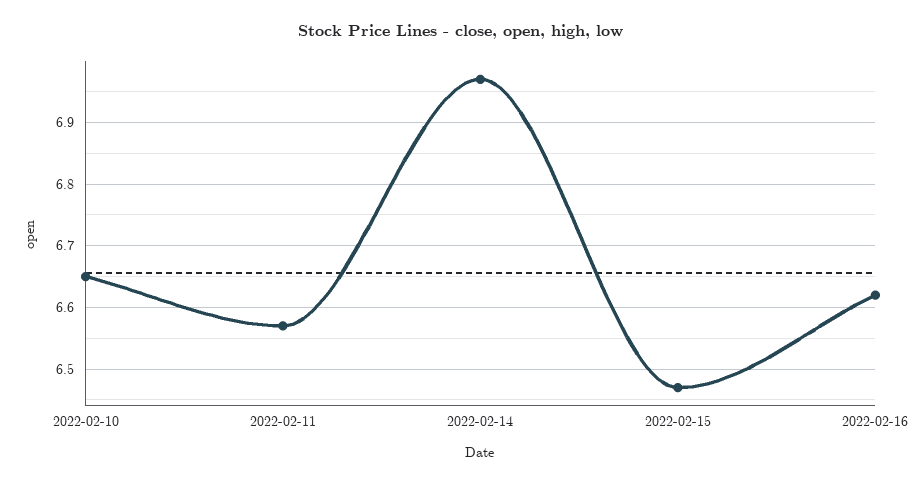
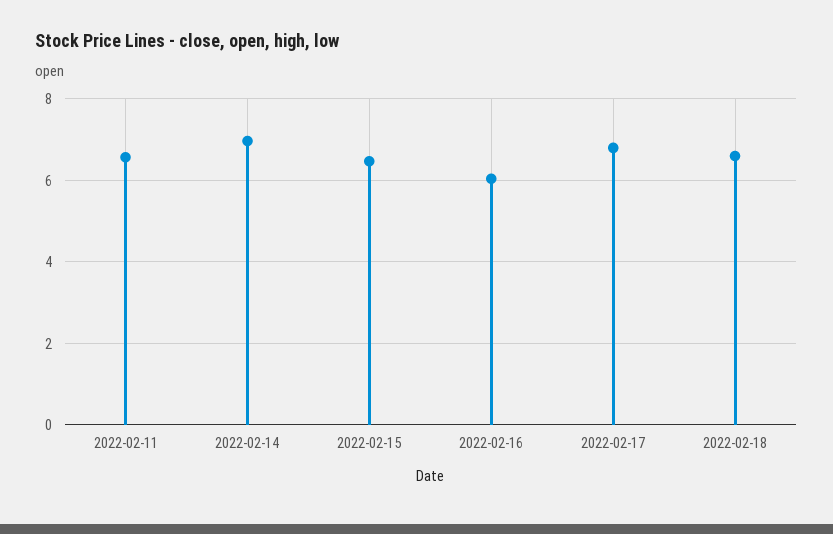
2022-02-10: 6.65 -> none
2022-02-16: 6.62 -> 6
2022-02-17: none -> 6.8
2022-02-18: none -> 6.6

